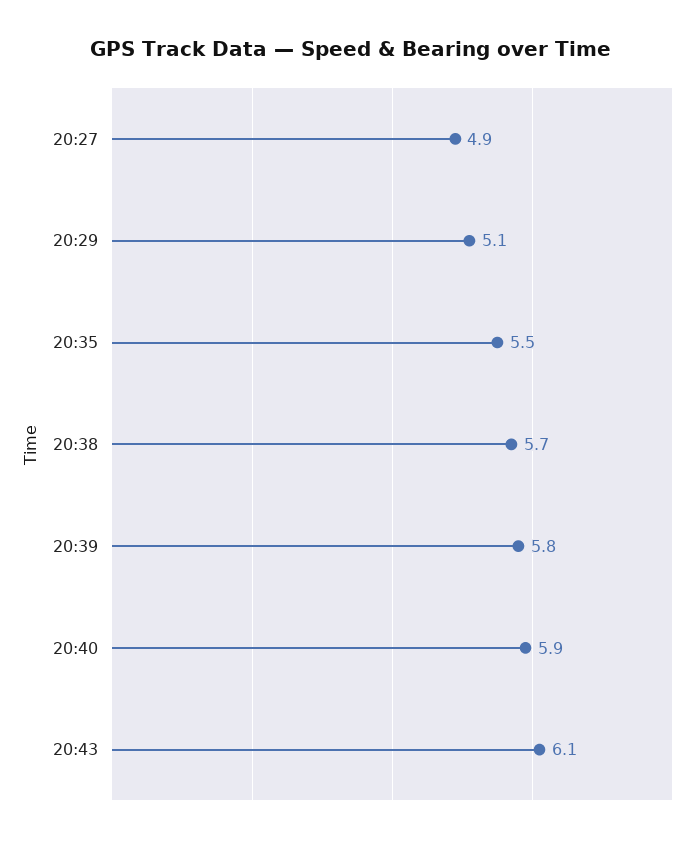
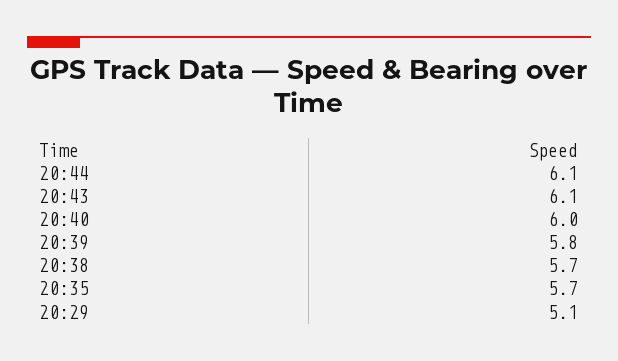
20:27: 4.9 -> none
20:35: 5.5 -> 5.7
20:40: 5.9 -> 6
20:44: none -> 6.1

